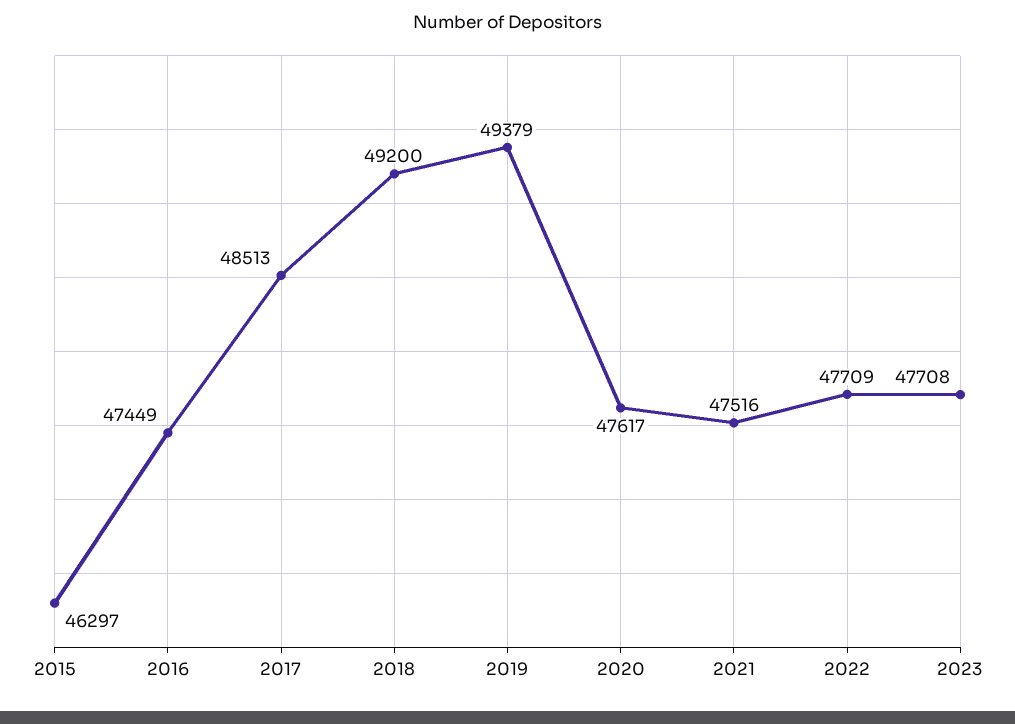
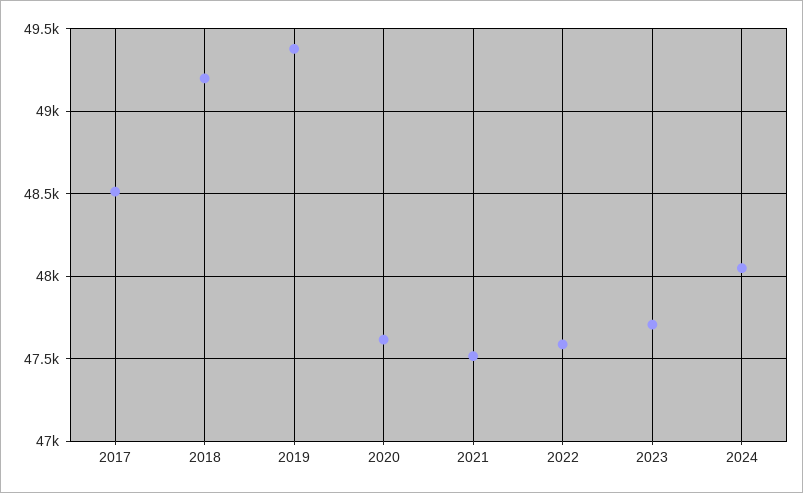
2015: 46297 -> none
2016: 47449 -> none
2022: 47709 -> 47600
2024: none -> 48050

